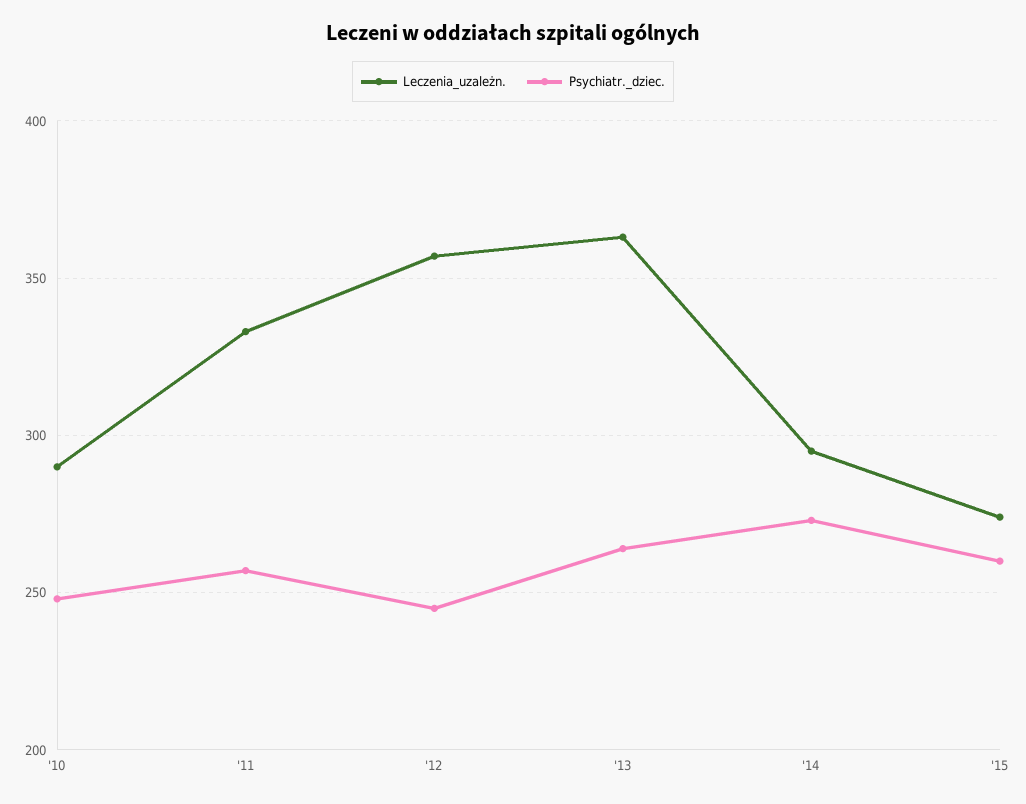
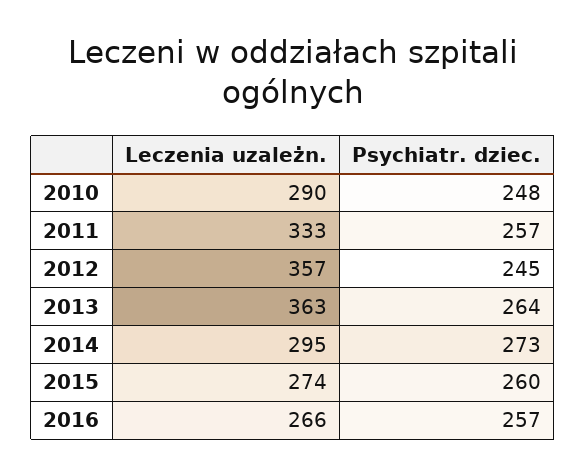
Leczenia_uzależn., 2016: none -> 266
Psychiatr._dziec., 2016: none -> 257

